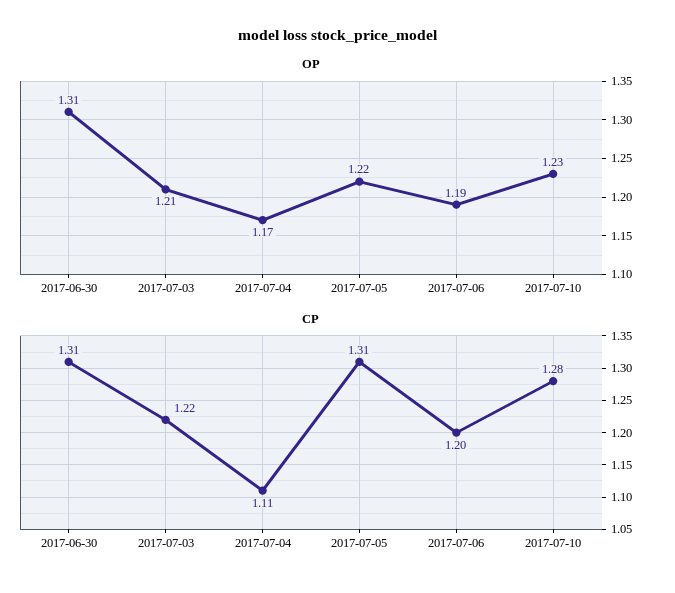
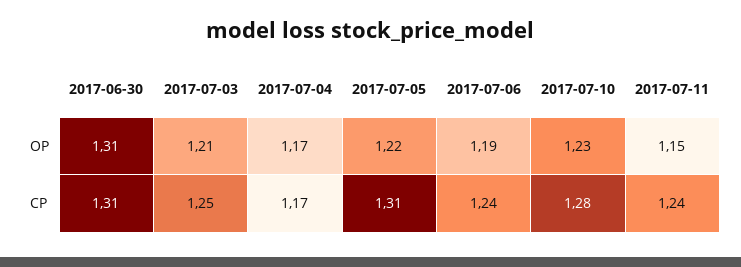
CP, 2017-07-03: 1.22 -> 1.25
CP, 2017-07-04: 1.11 -> 1.17
CP, 2017-07-06: 1.2 -> 1.24
OP, 2017-07-11: none -> 1.15
CP, 2017-07-11: none -> 1.24

